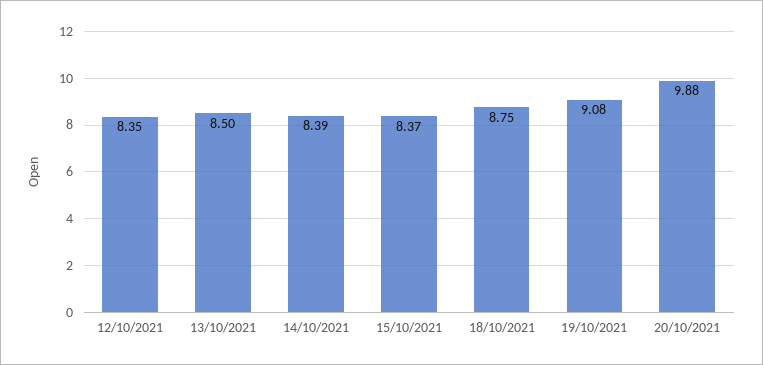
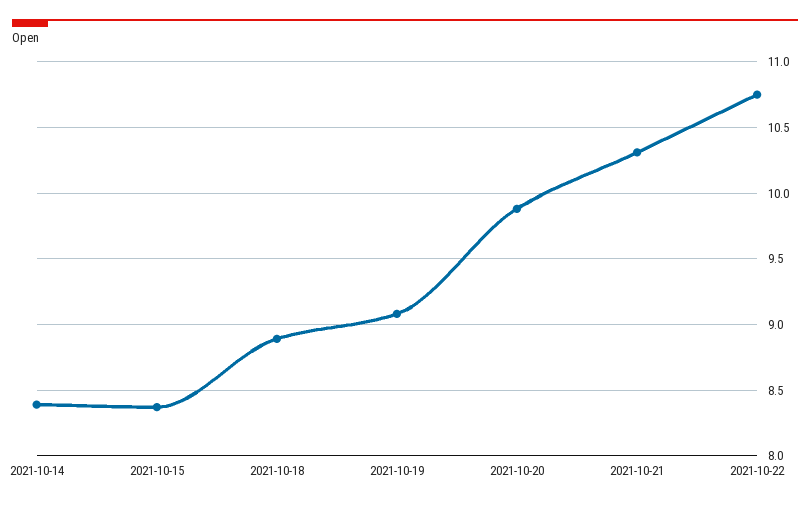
12/10/2021: 8.35 -> none
13/10/2021: 8.5 -> none
18/10/2021: 8.75 -> 8.9
2021-10-21: none -> 10.3
2021-10-22: none -> 10.75

